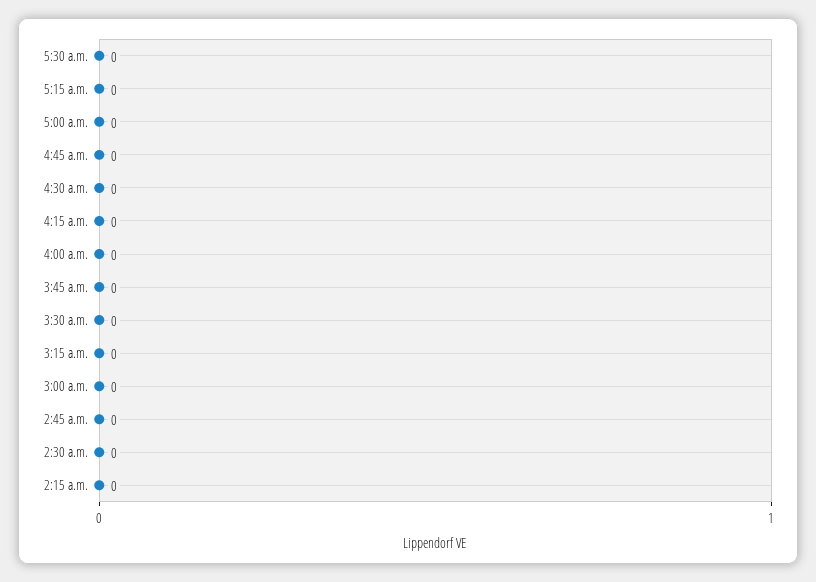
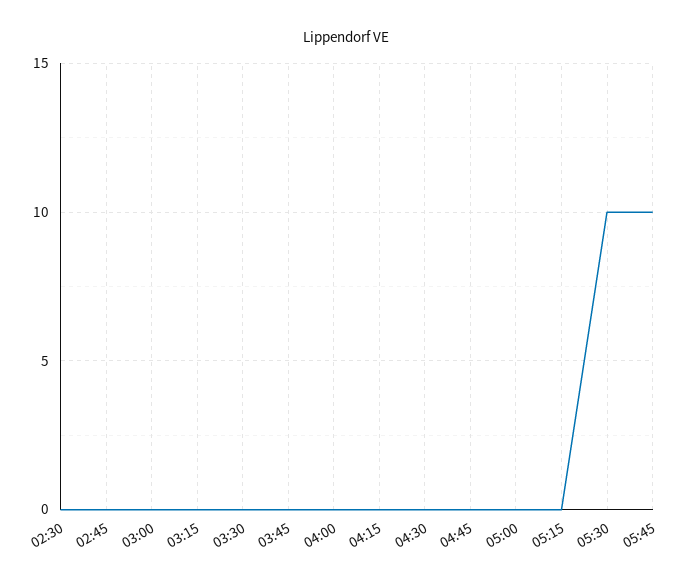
5:30 a.m.: 0 -> 10
2:15 a.m.: 0 -> none
05:45: none -> 10

